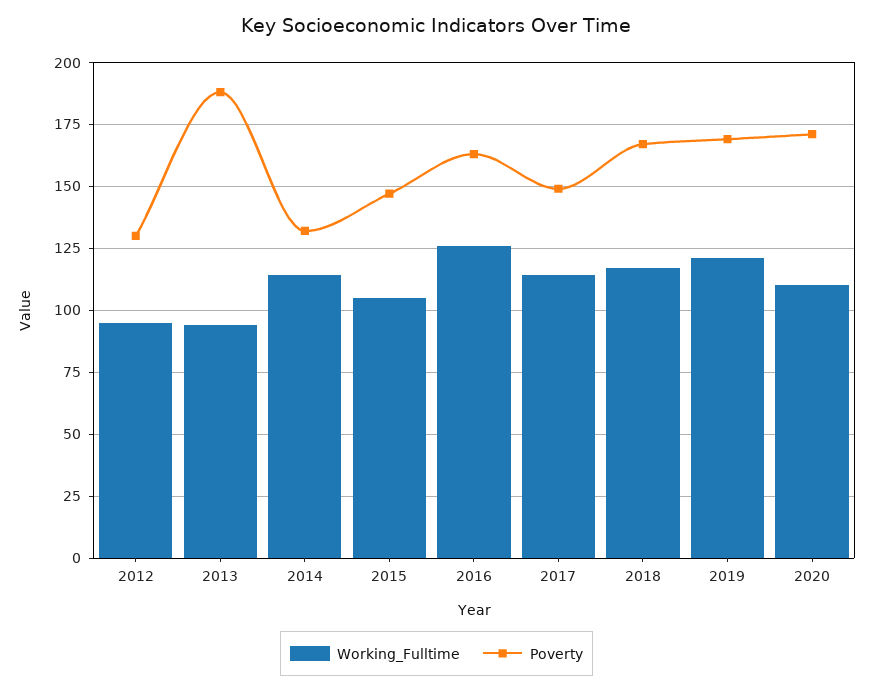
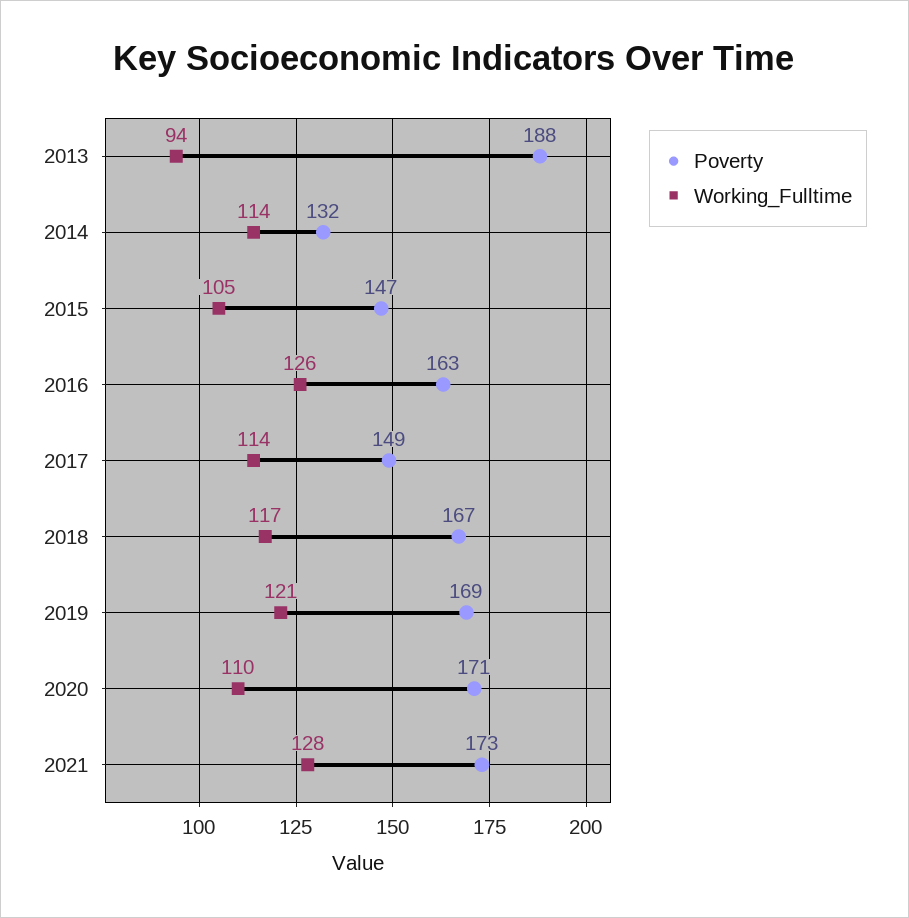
Working_Fulltime, 2012: 95 -> none
Poverty, 2012: 130 -> none
Poverty, 2021: none -> 173
Working_Fulltime, 2021: none -> 128

